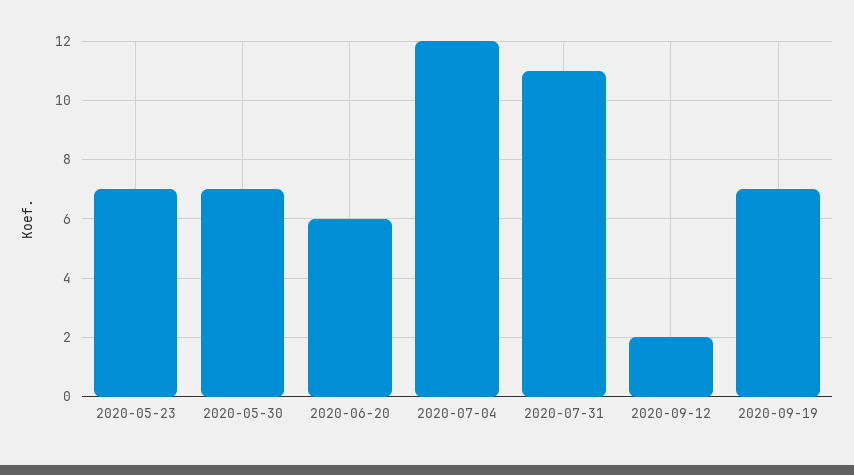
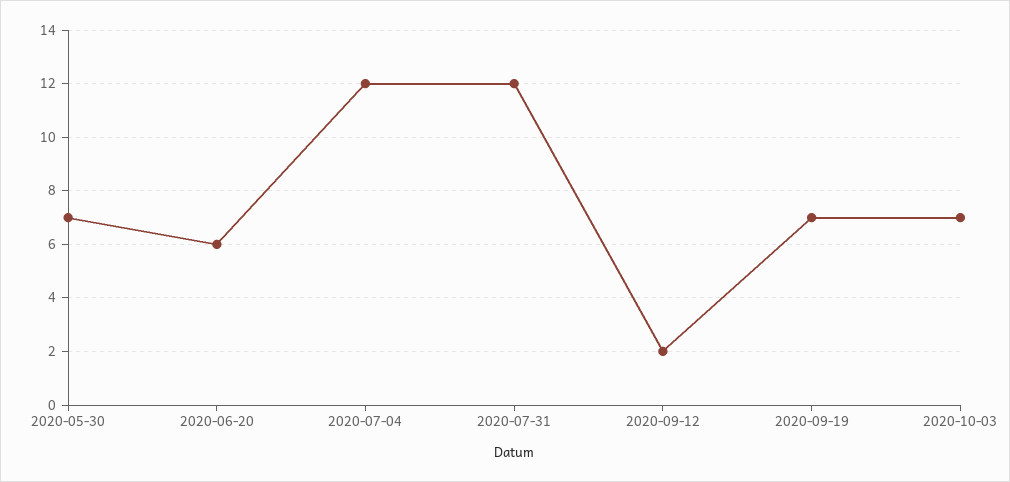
2020-05-23: 7 -> none
2020-07-31: 11 -> 12
2020-10-03: none -> 7

